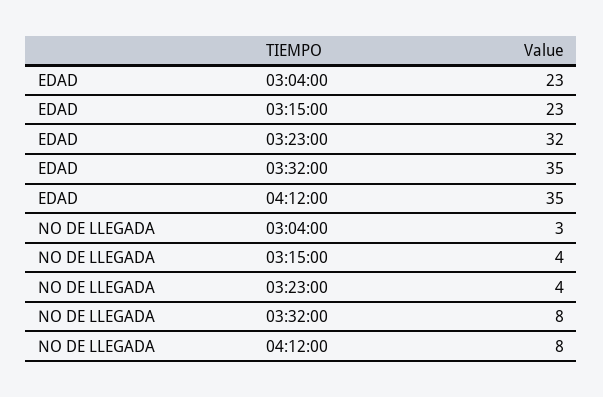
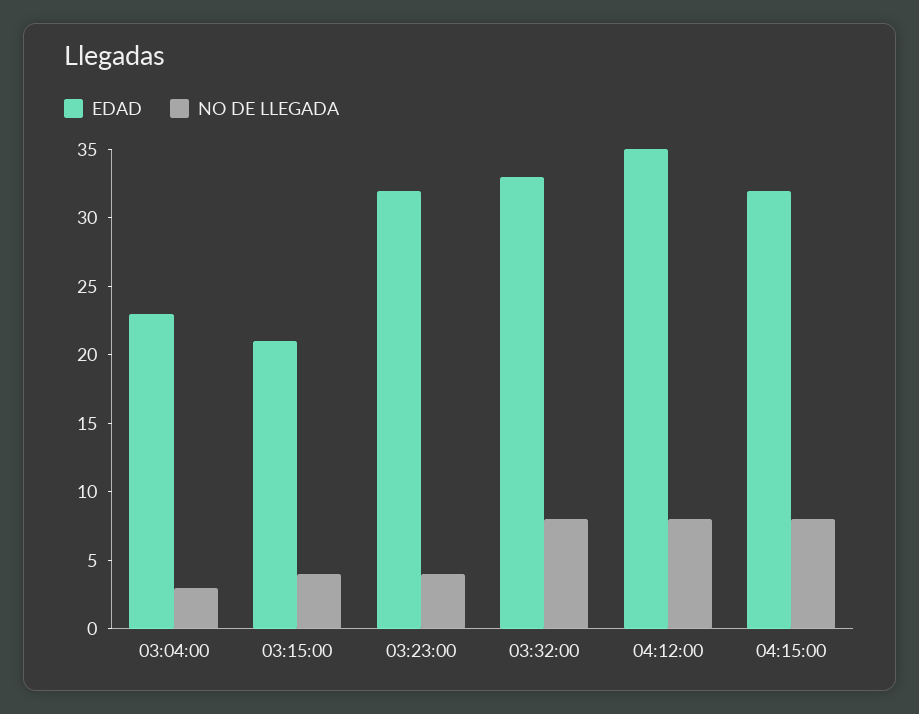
EDAD, 03:15:00: 23 -> 21
EDAD, 03:32:00: 35 -> 33
EDAD, 04:15:00: none -> 32
NO DE LLEGADA, 04:15:00: none -> 8

